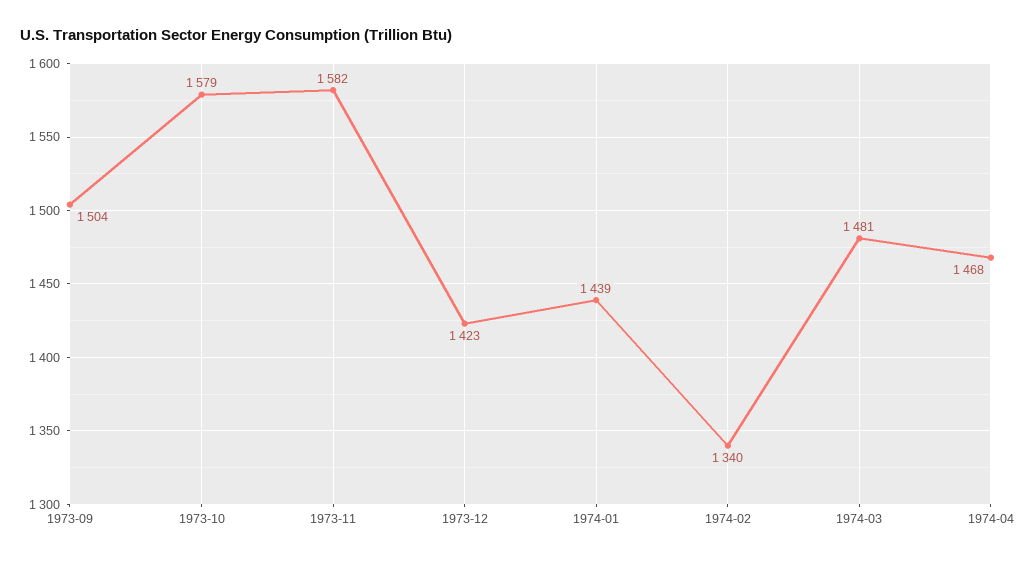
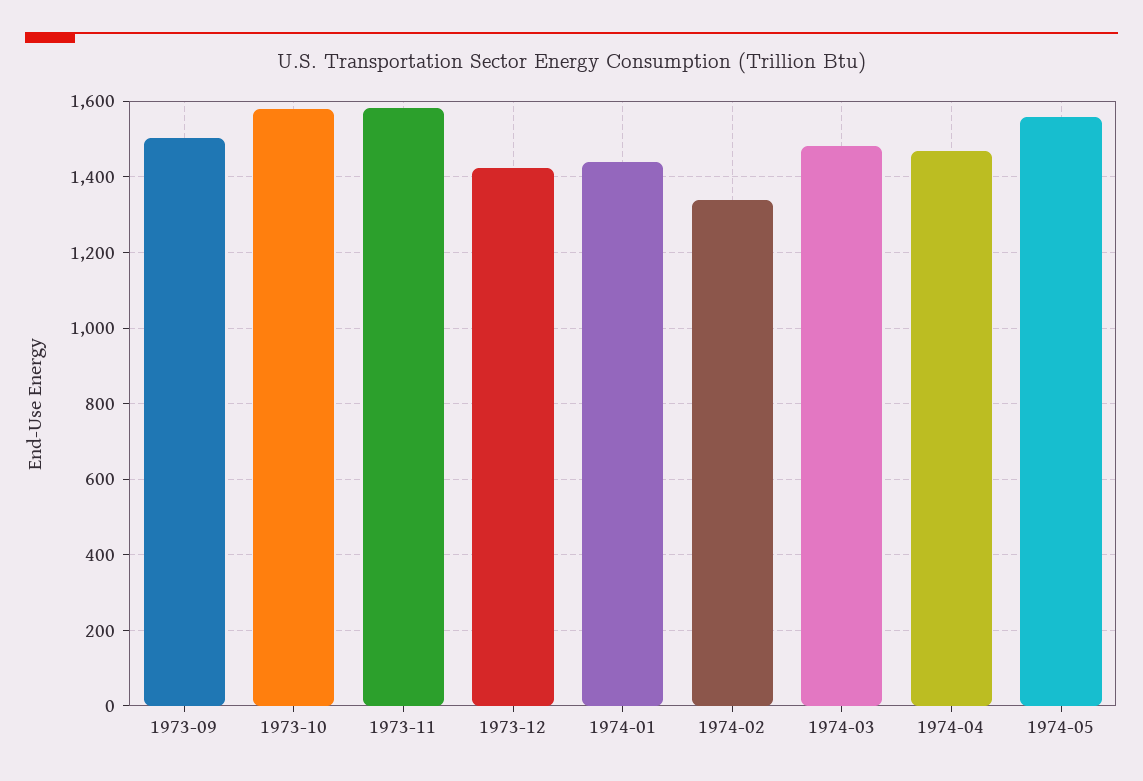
1974-05: none -> 1560

